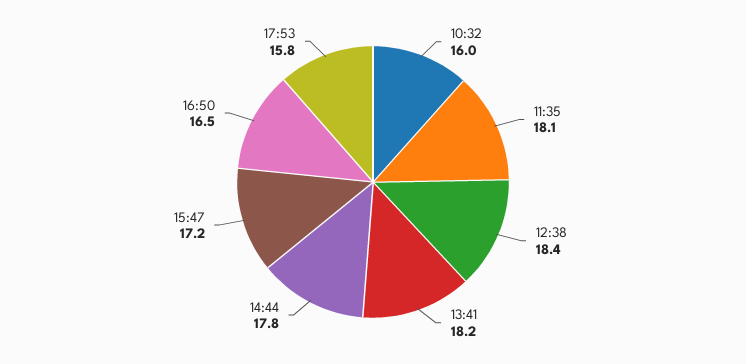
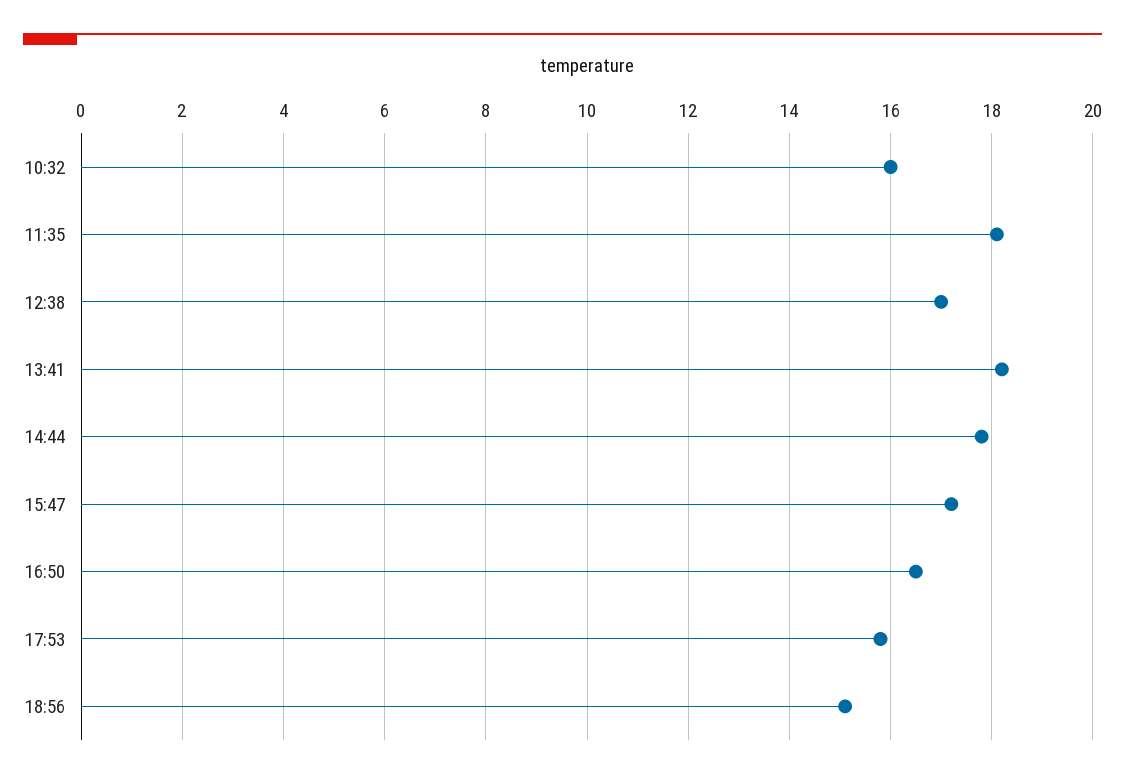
12:38: 18.4 -> 17
18:56: none -> 15

